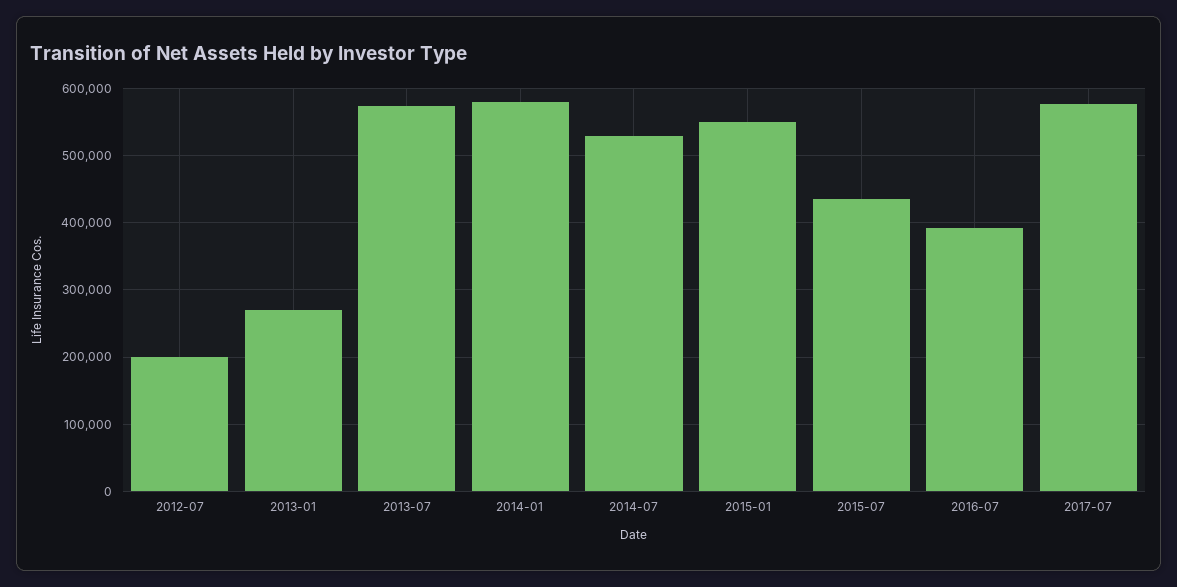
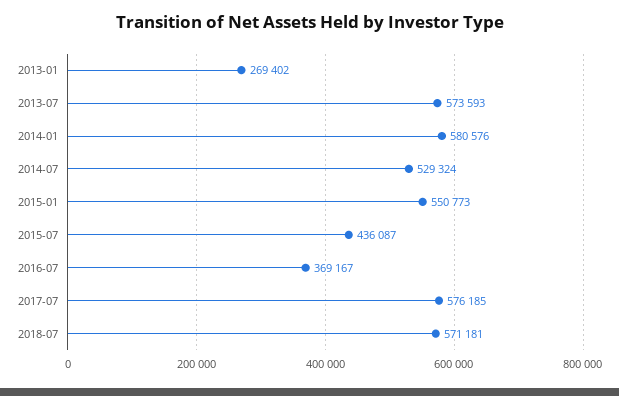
2012-07: 200000 -> none
2016-07: 390000 -> 369167
2018-07: none -> 571181

